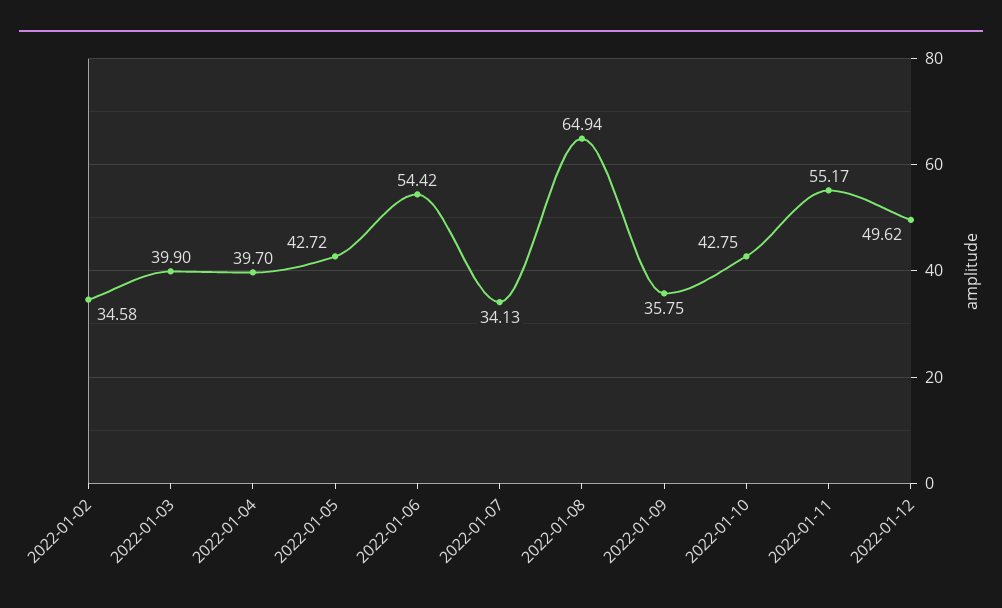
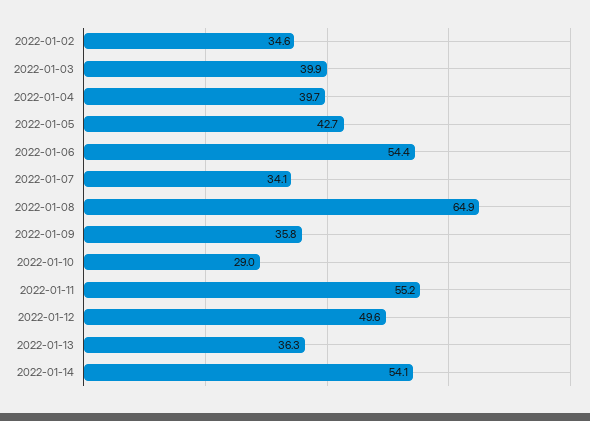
2022-01-10: 42.75 -> 29
2022-01-13: none -> 36.3
2022-01-14: none -> 54.1

